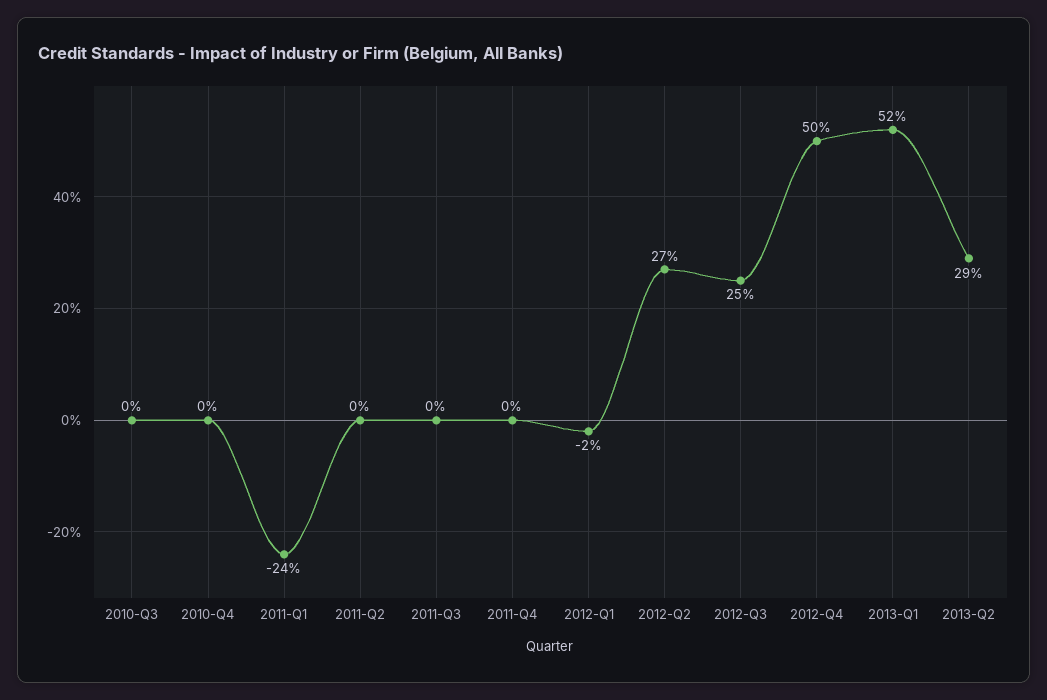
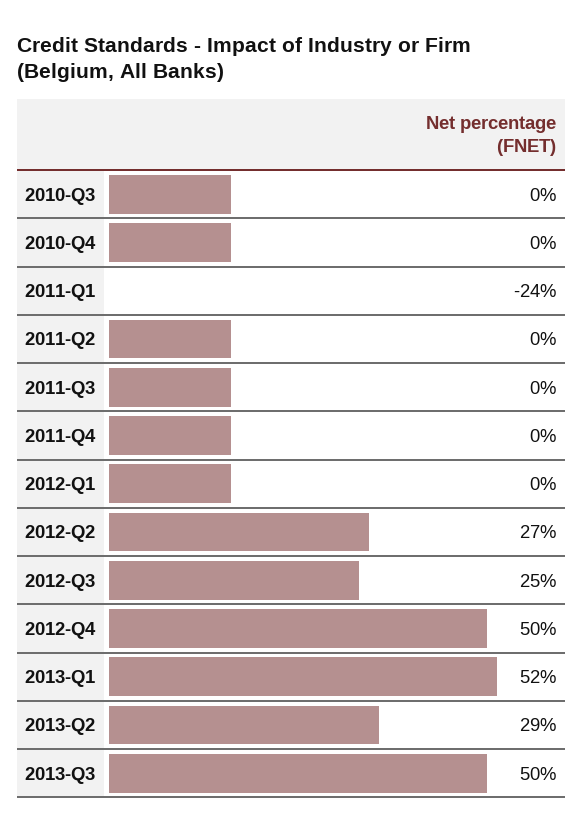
2012-Q1: -2 -> 0
2013-Q3: none -> 50

